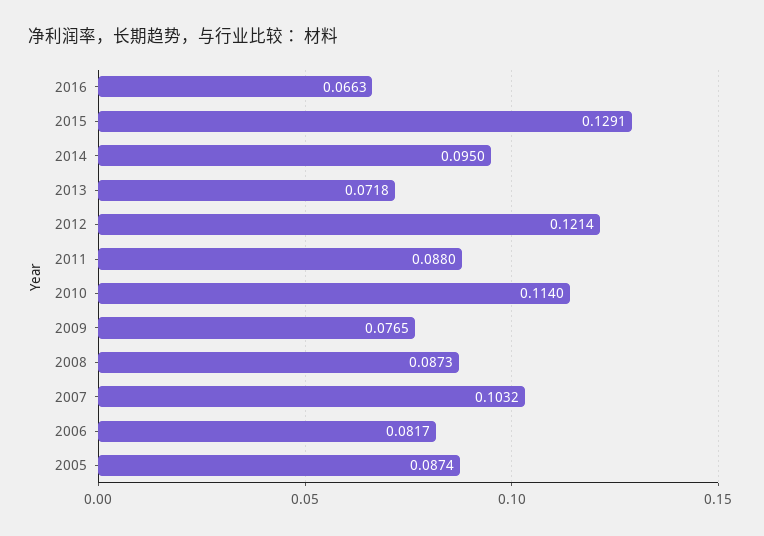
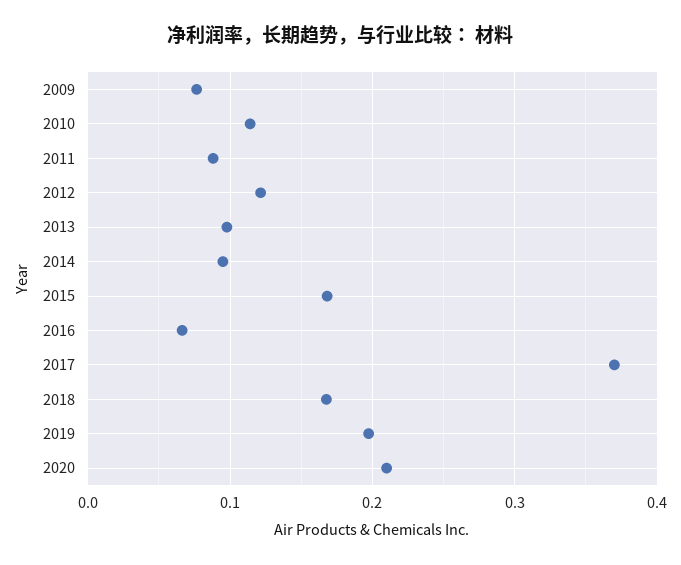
2015: 0.1291 -> 0.17
2013: 0.0718 -> 0.1
2008: 0.0873 -> none
2007: 0.1032 -> none
2006: 0.0817 -> none
2005: 0.0874 -> none
2017: none -> 0.37
2018: none -> 0.17
2019: none -> 0.2
2020: none -> 0.21

